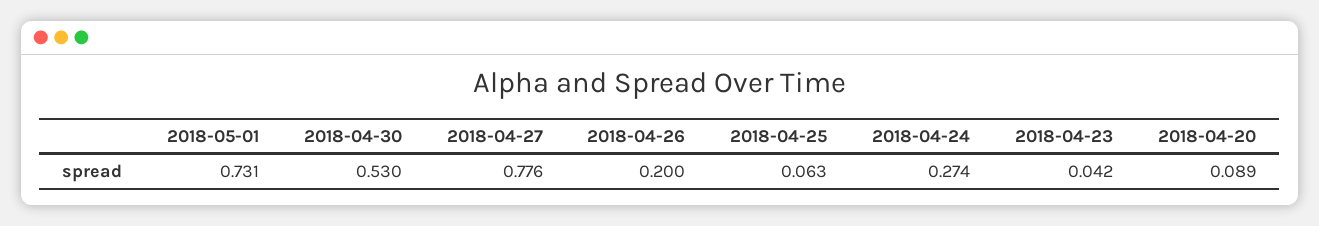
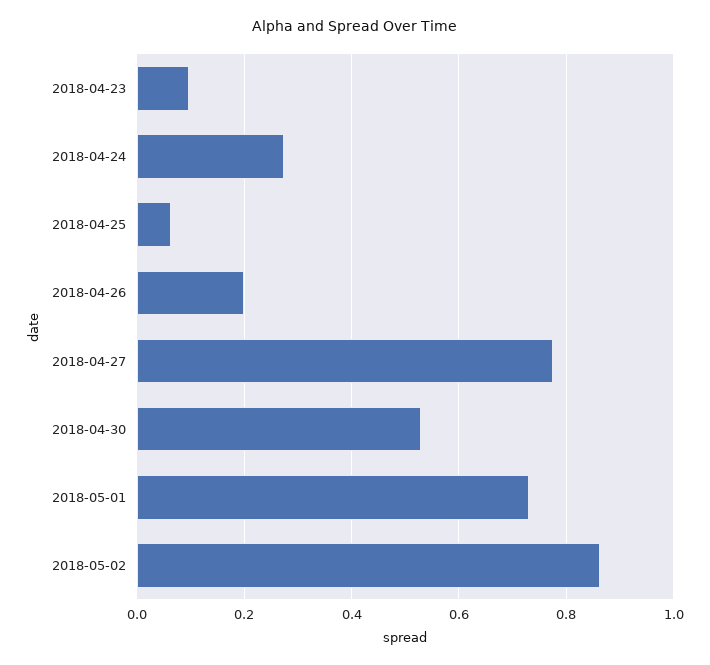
2018-04-23: 0.042 -> 0.1
2018-04-20: 0.089 -> none
2018-05-02: none -> 0.86

